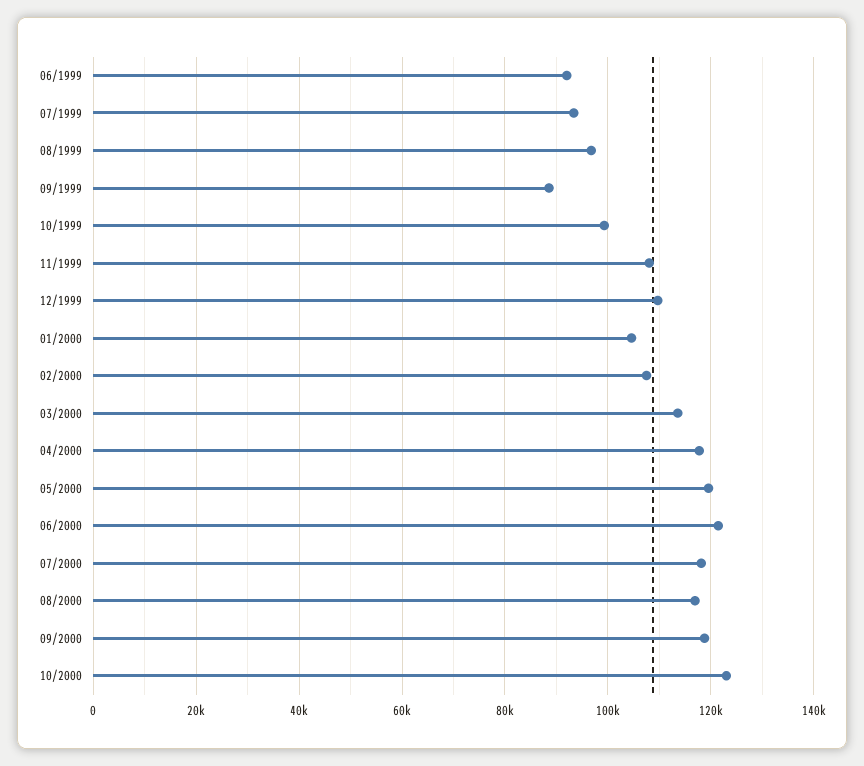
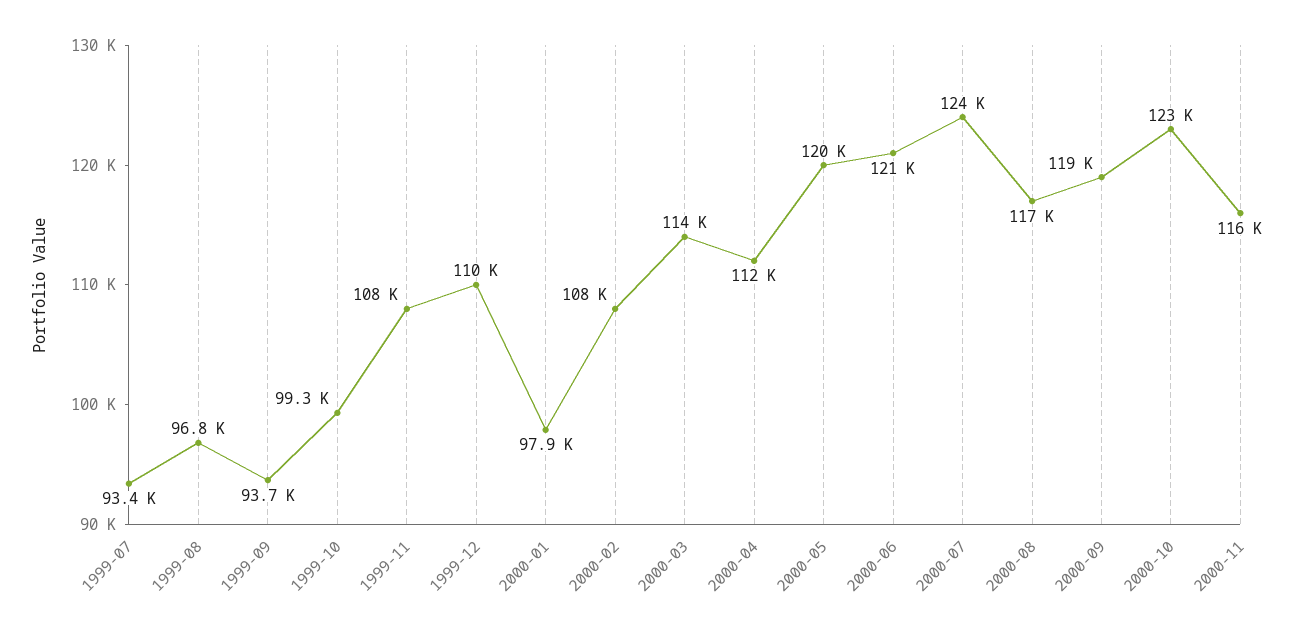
06/1999: 92000 -> none
09/1999: 88000 -> 93700
01/2000: 104000 -> 97900
04/2000: 118000 -> 112000
07/2000: 118000 -> 124000
2000-11: none -> 116000

